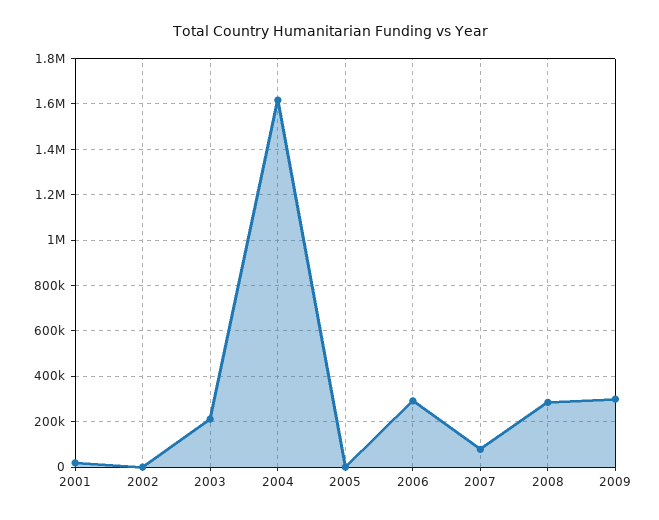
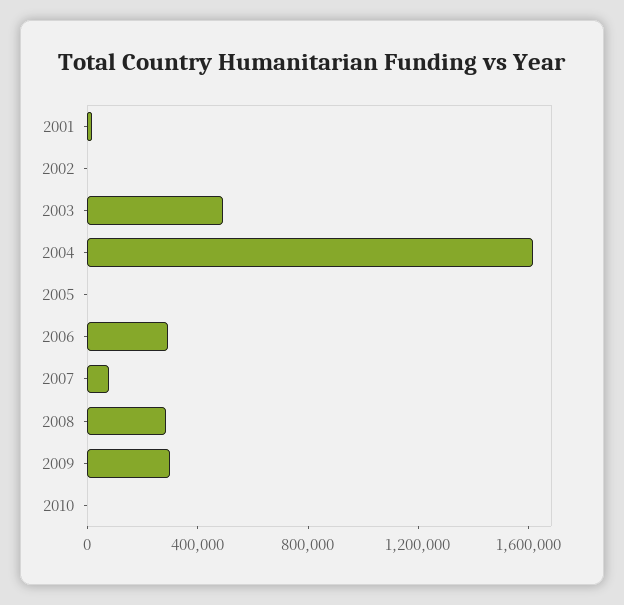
2003: 200000 -> 500000
2010: none -> 0

